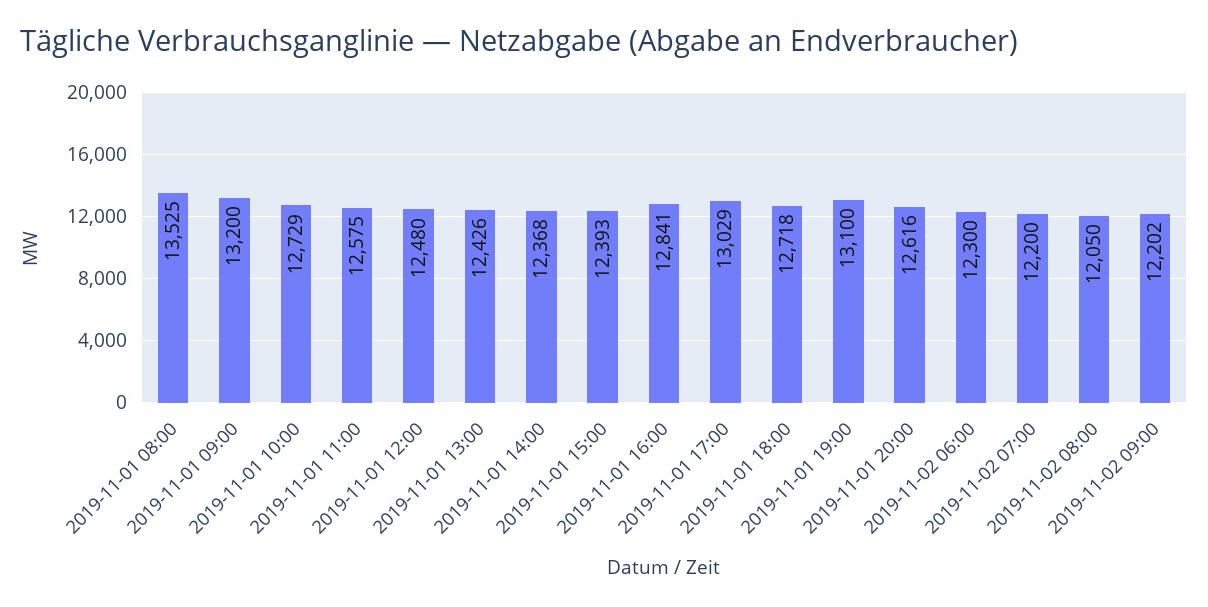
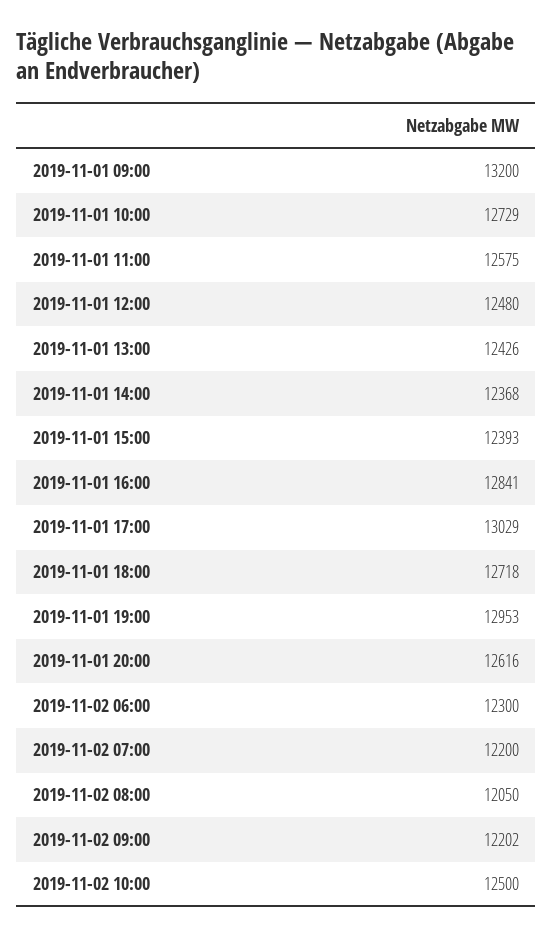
2019-11-01 08:00: 13525 -> none
2019-11-01 19:00: 13100 -> 12953
2019-11-02 10:00: none -> 12500

